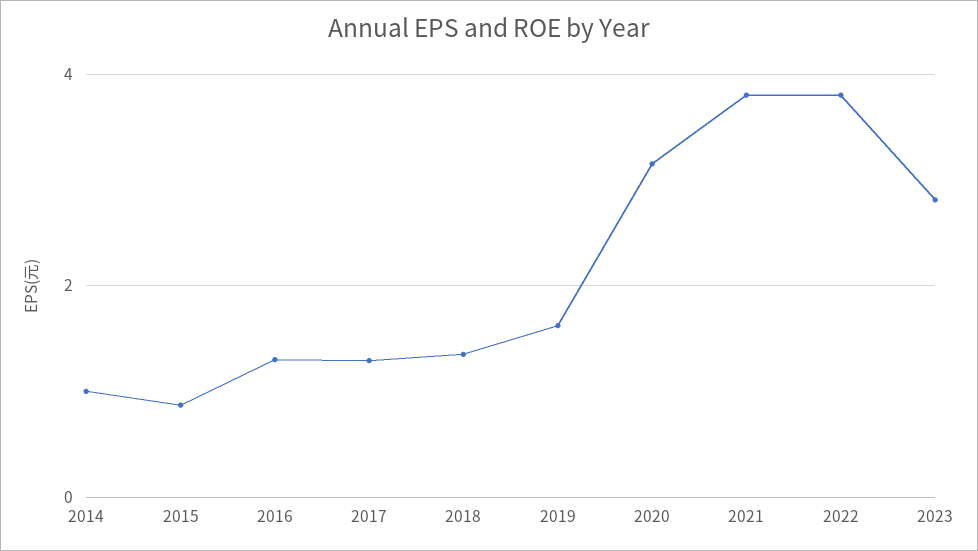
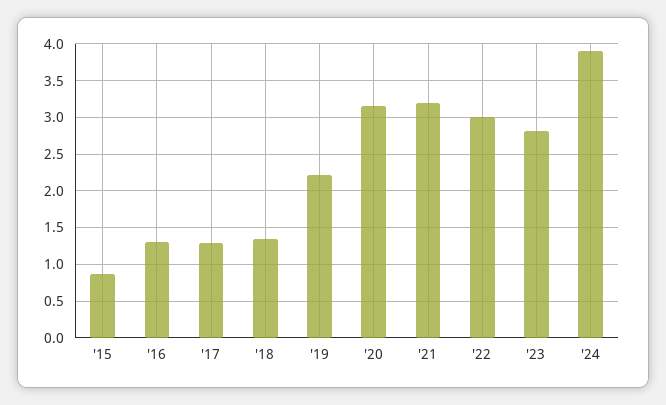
2014: 1 -> none
2019: 1.6 -> 2.2
2021: 3.8 -> 3.2
2022: 3.8 -> 3
'24: none -> 3.9

